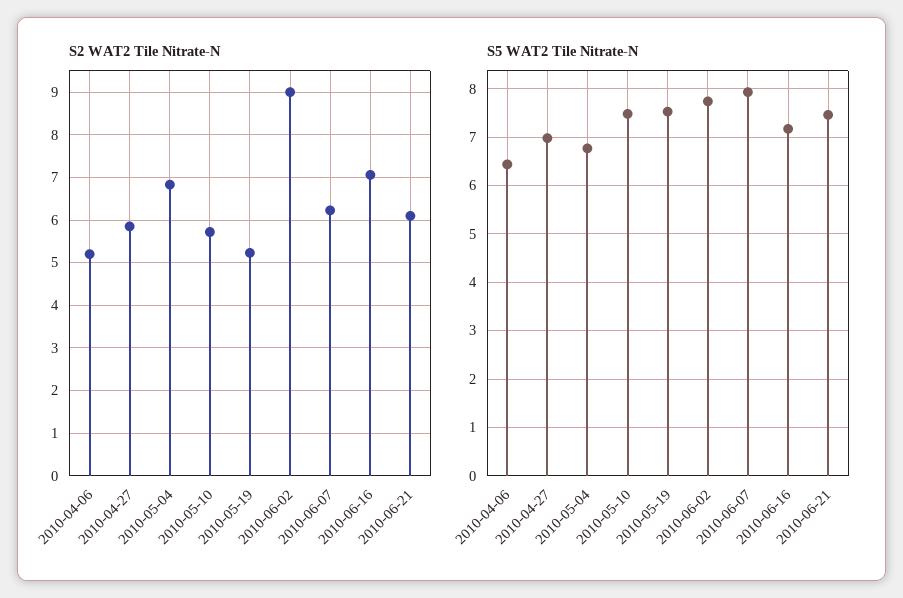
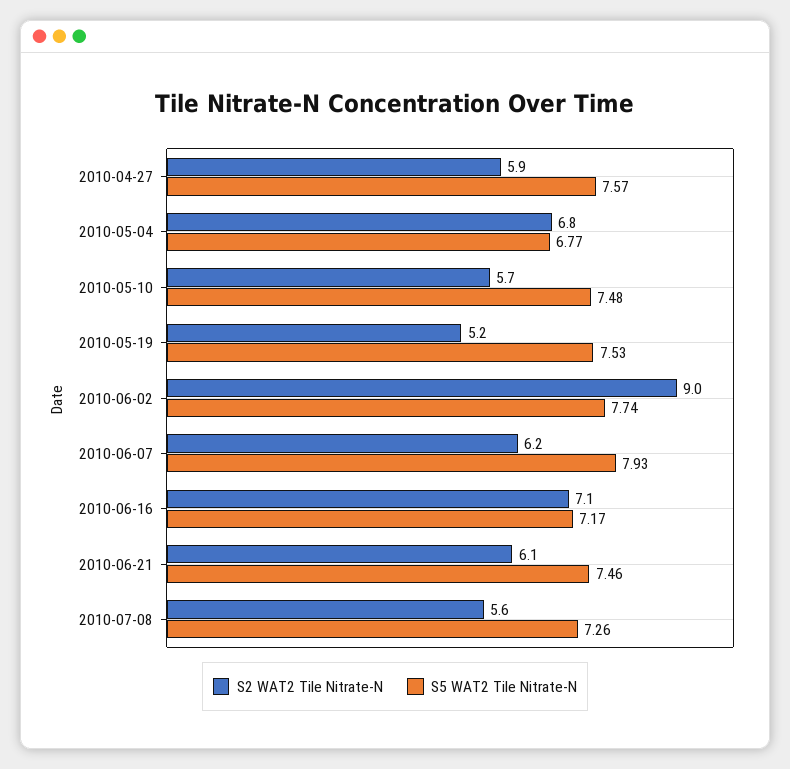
S2 WAT2 Tile Nitrate-N, 2010-04-06: 5.2 -> none
S5 WAT2 Tile Nitrate-N, 2010-04-06: 6.4 -> none
S5 WAT2 Tile Nitrate-N, 2010-04-27: 7 -> 7.57
S2 WAT2 Tile Nitrate-N, 2010-07-08: none -> 5.6
S5 WAT2 Tile Nitrate-N, 2010-07-08: none -> 7.26

